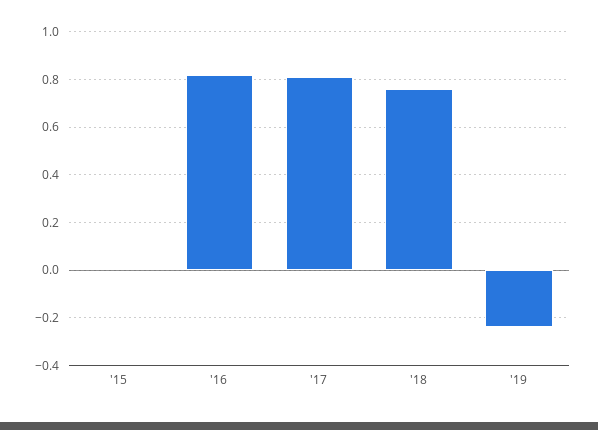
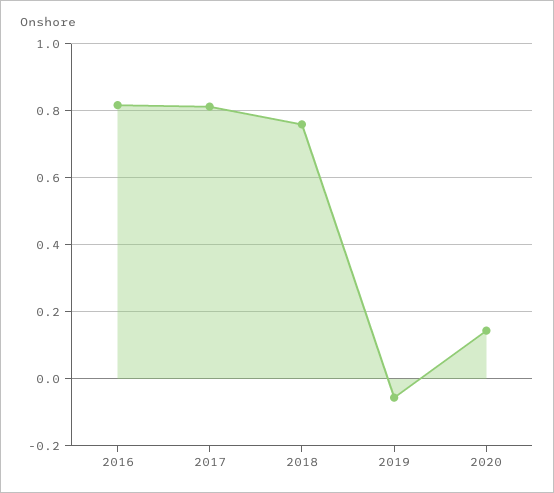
'15: 0 -> none
'19: -0.25 -> -0.06
2020: none -> 0.14

